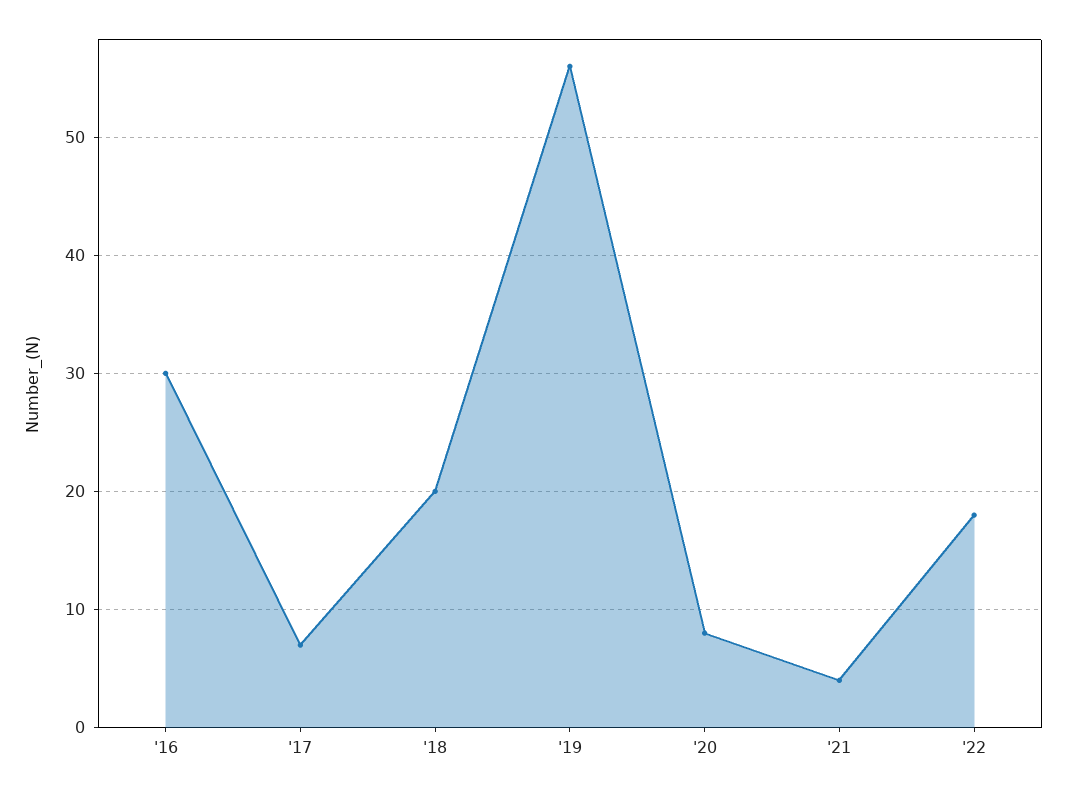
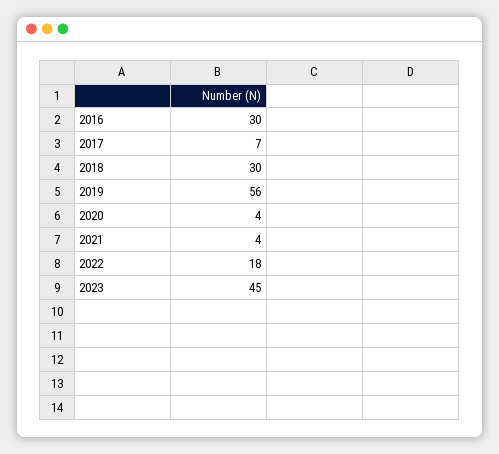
'18: 20 -> 30
'20: 8 -> 4
2023: none -> 45

